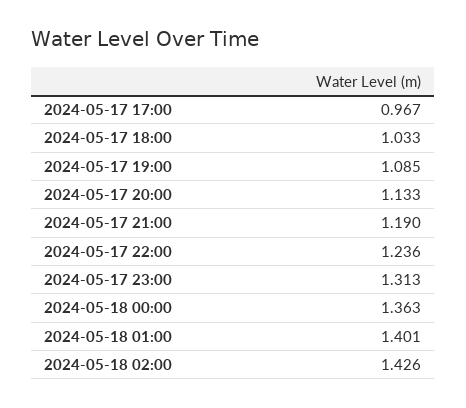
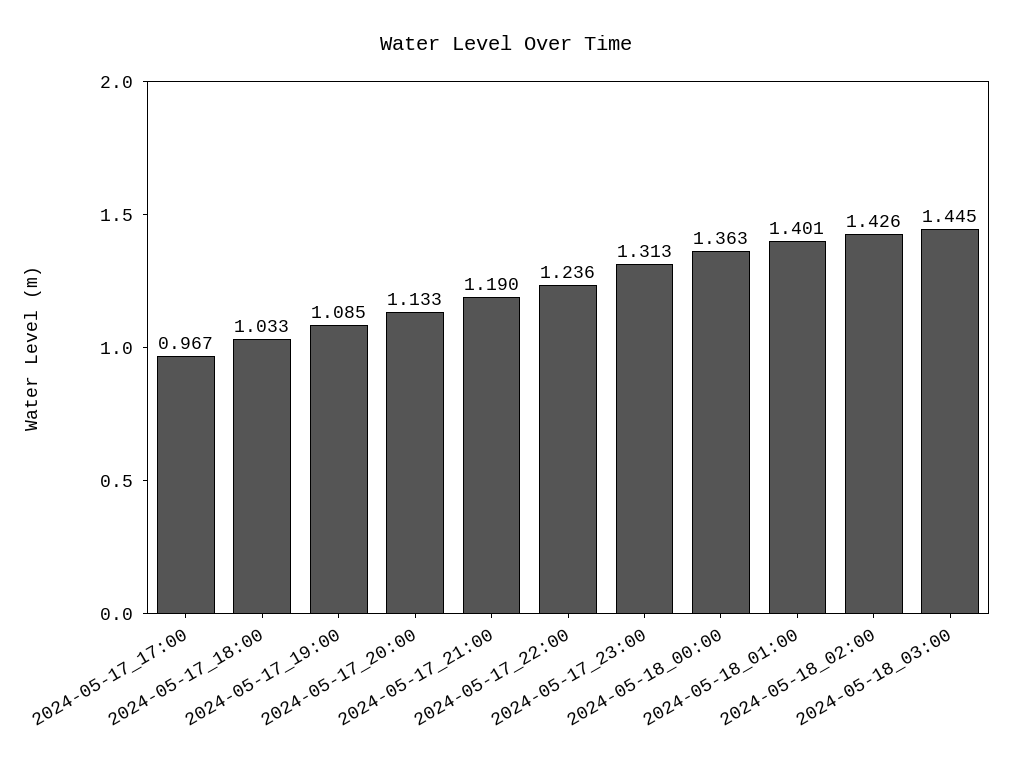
2024-05-18_03:00: none -> 1.445

